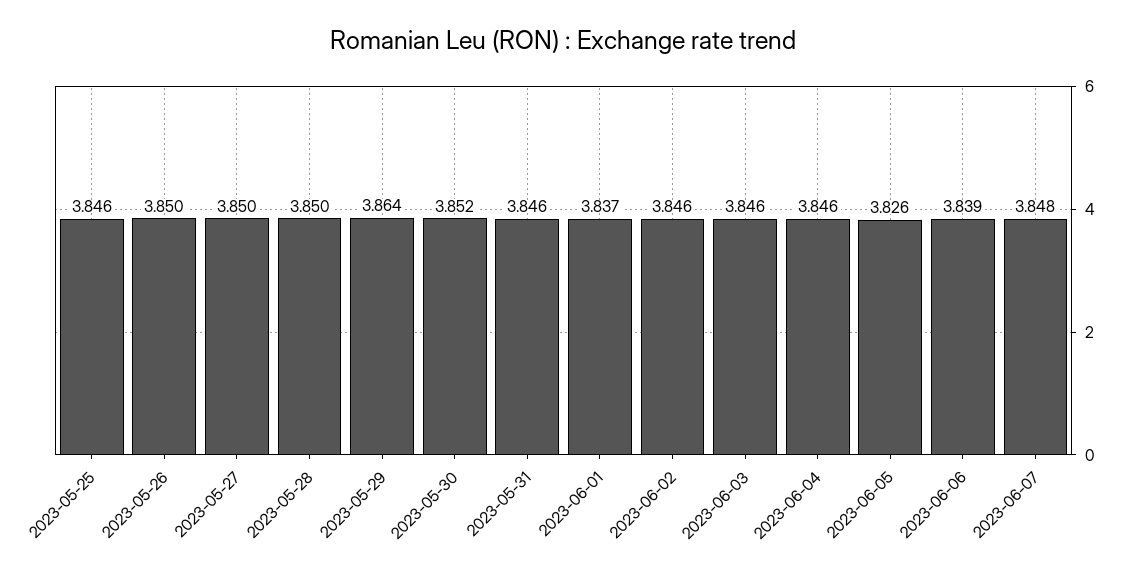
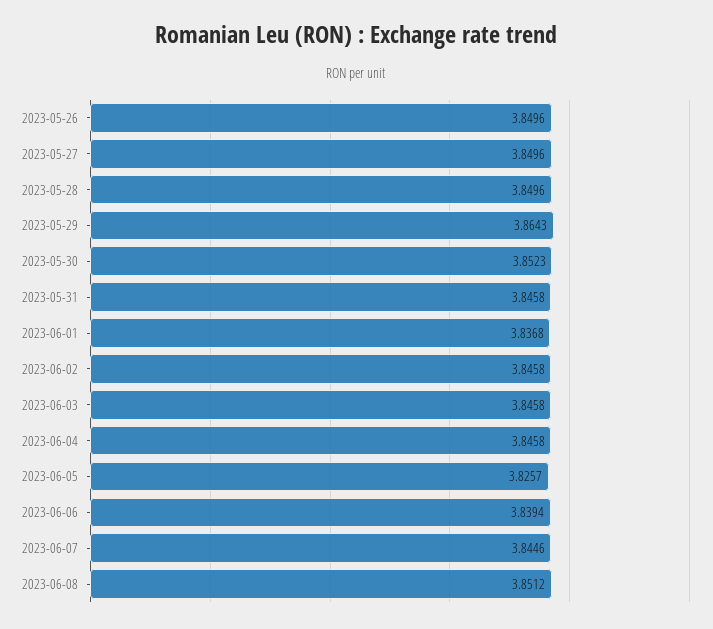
2023-05-25: 3.846 -> none
2023-06-07: 3.848 -> 3.8446
2023-06-08: none -> 3.8512

